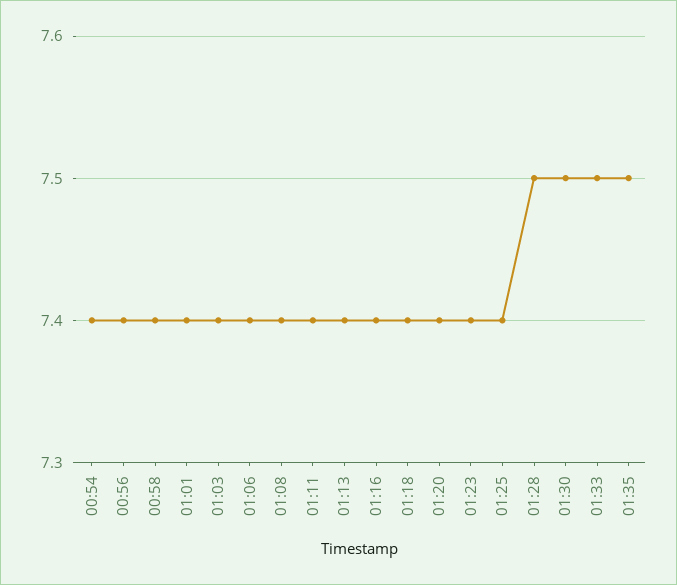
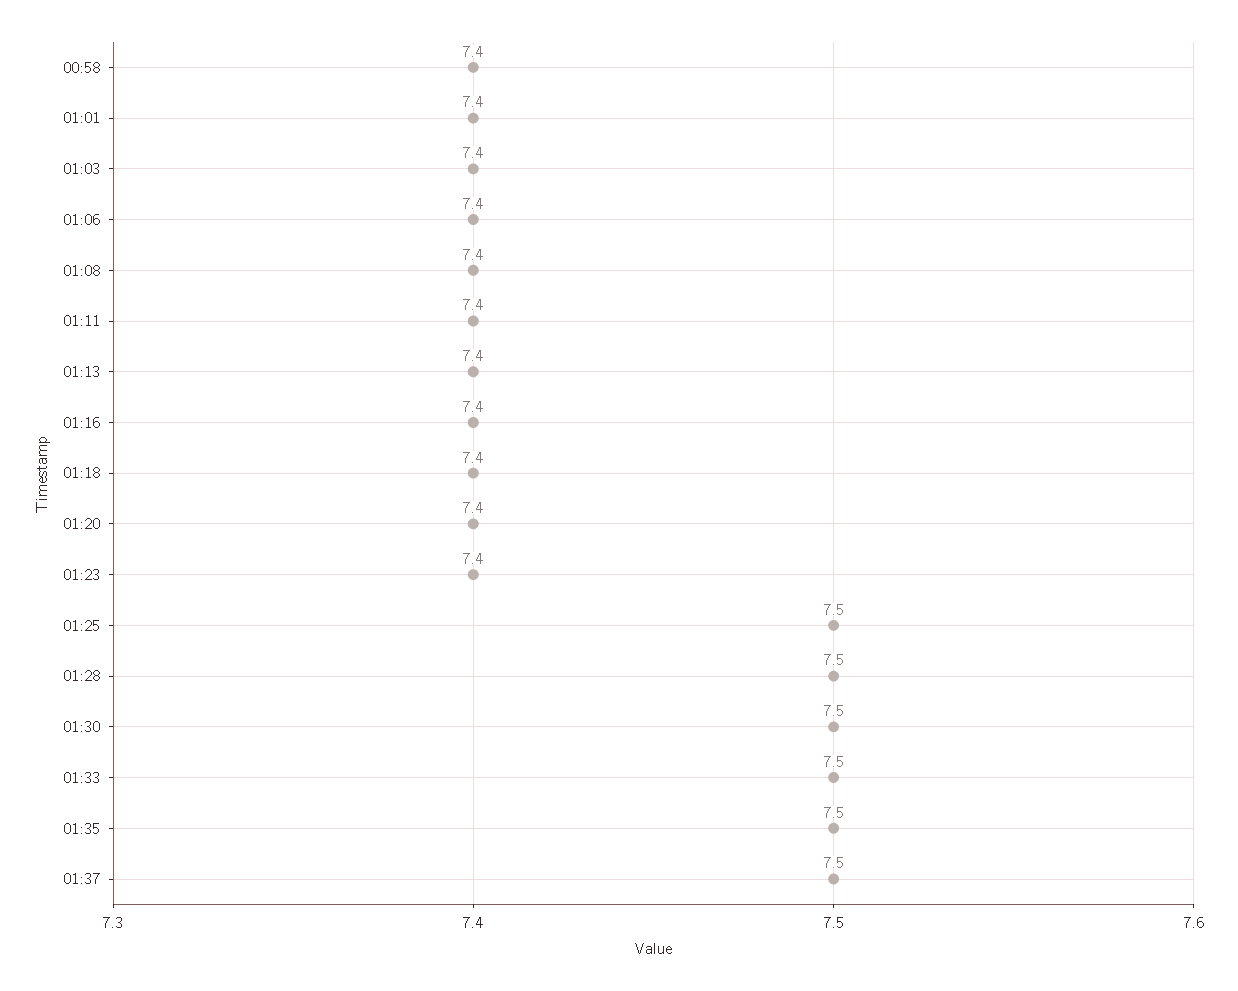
00:54: 7.4 -> none
00:56: 7.4 -> none
01:25: 7.4 -> 7.5
01:37: none -> 7.5

